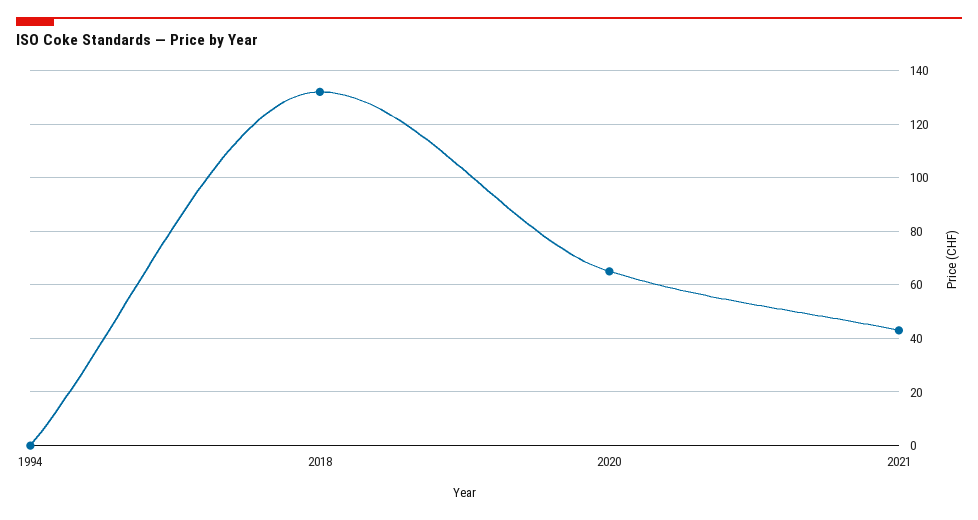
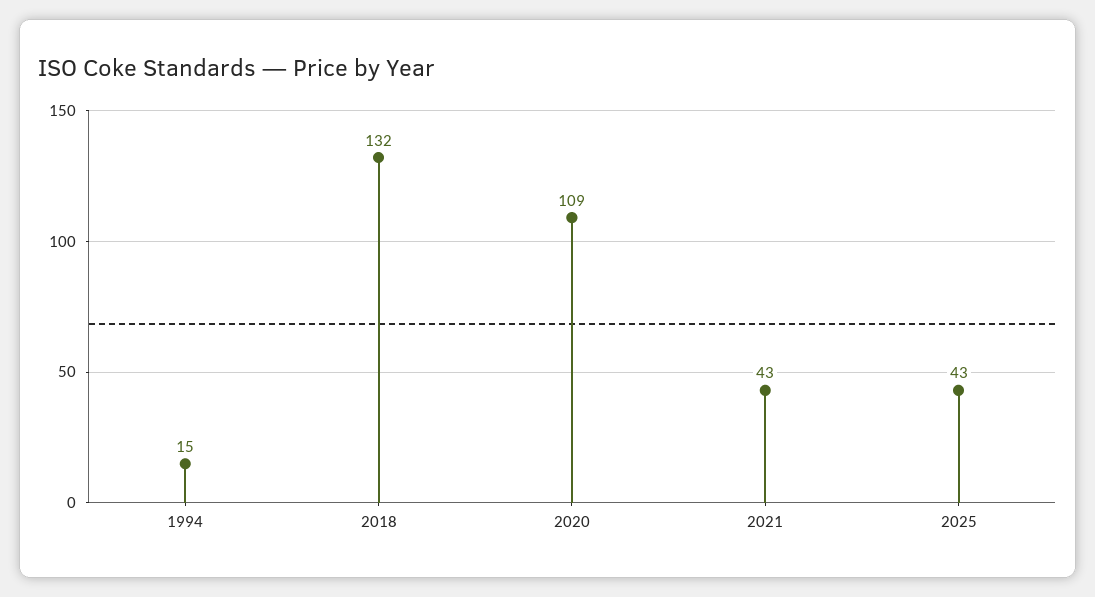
1994: 0 -> 15
2020: 65 -> 109
2025: none -> 43

